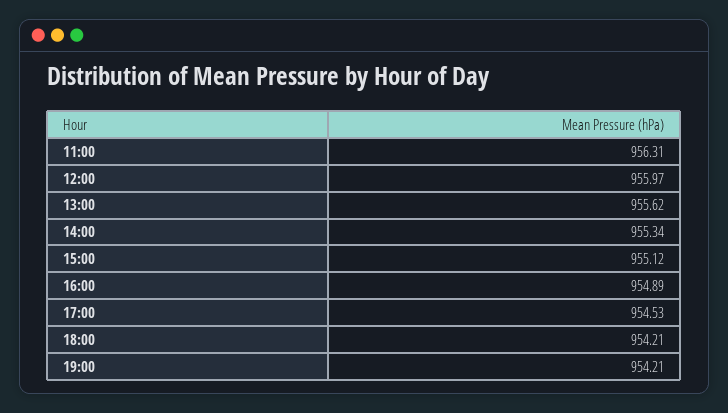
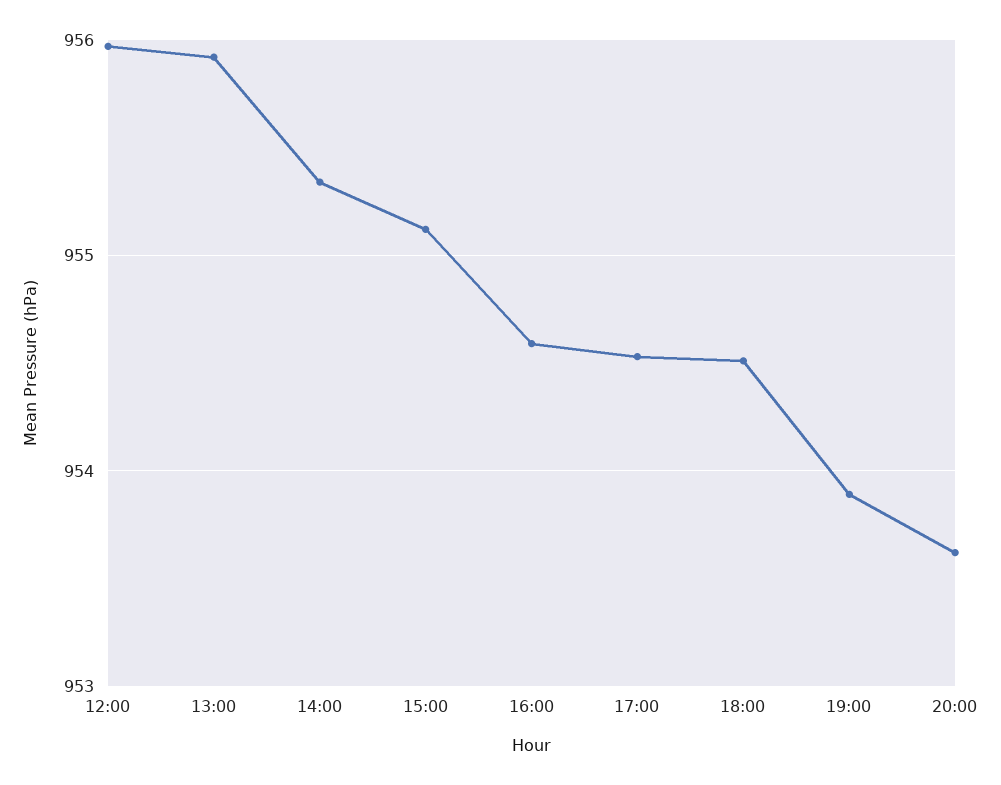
11:00: 956.31 -> none
13:00: 955.62 -> 955.9
16:00: 954.89 -> 954.6
18:00: 954.21 -> 954.5
19:00: 954.21 -> 953.9
20:00: none -> 953.6

